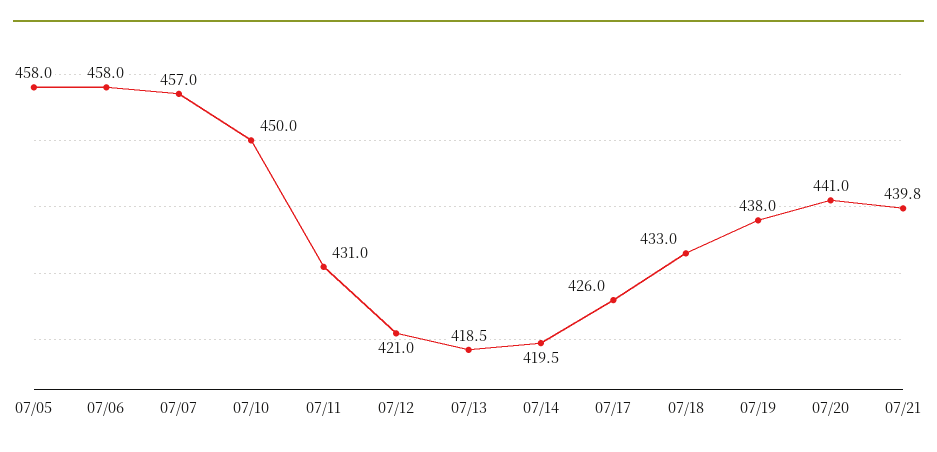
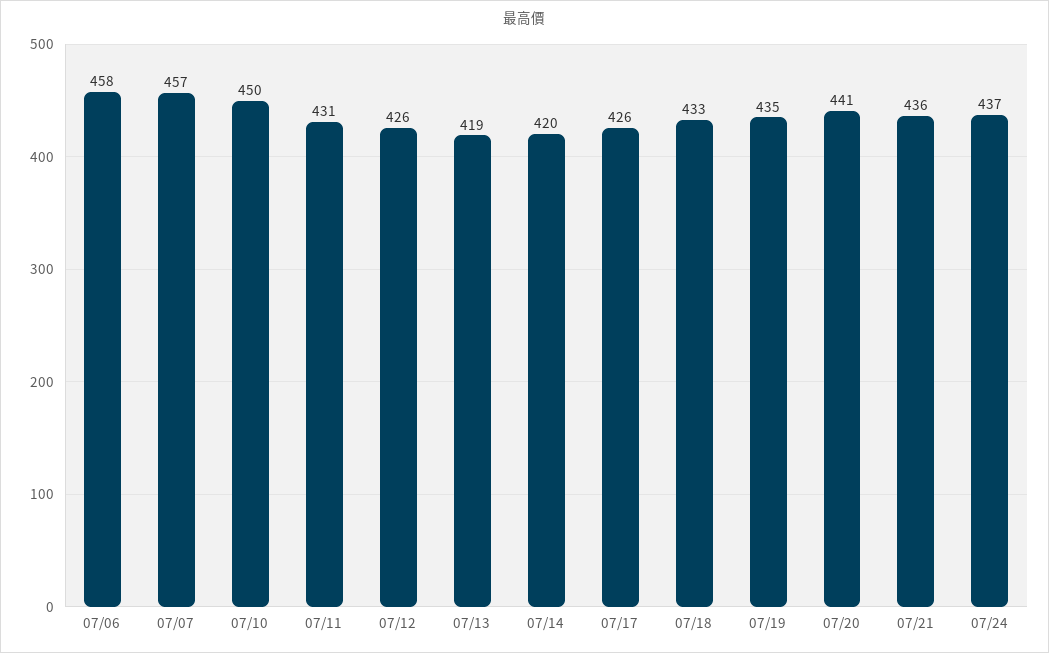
07/05: 458 -> none
07/12: 421 -> 426
07/19: 438 -> 435
07/21: 439.8 -> 436
07/24: none -> 437

